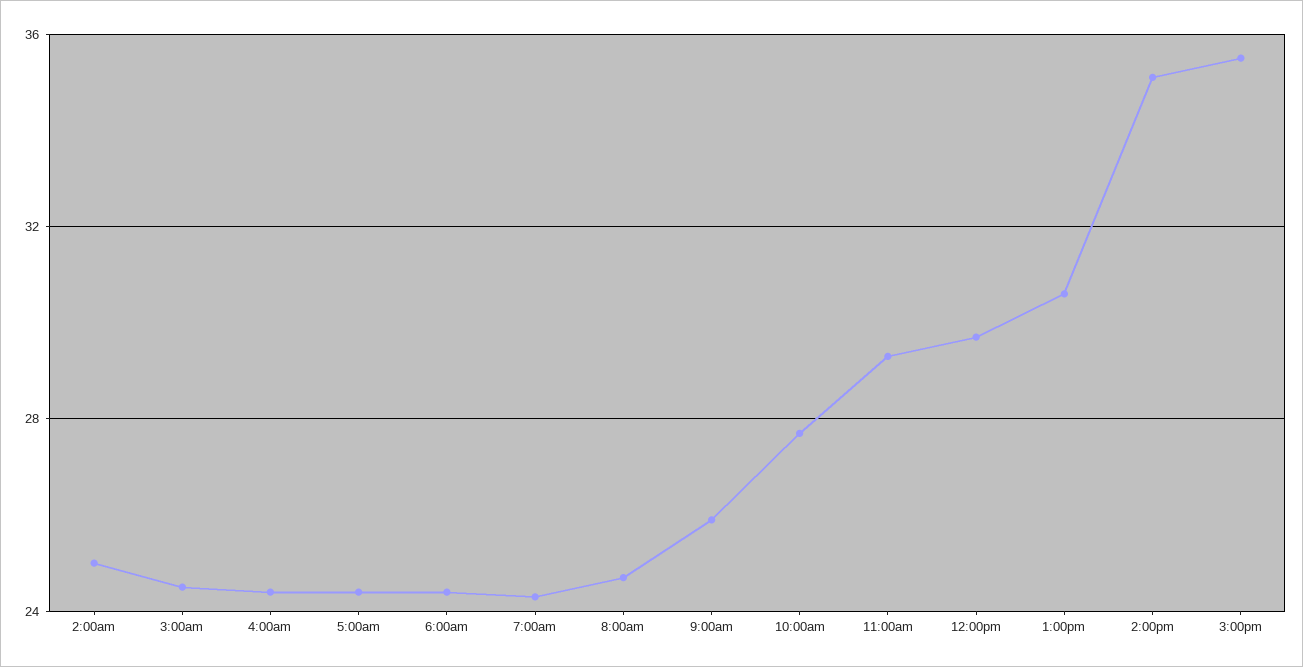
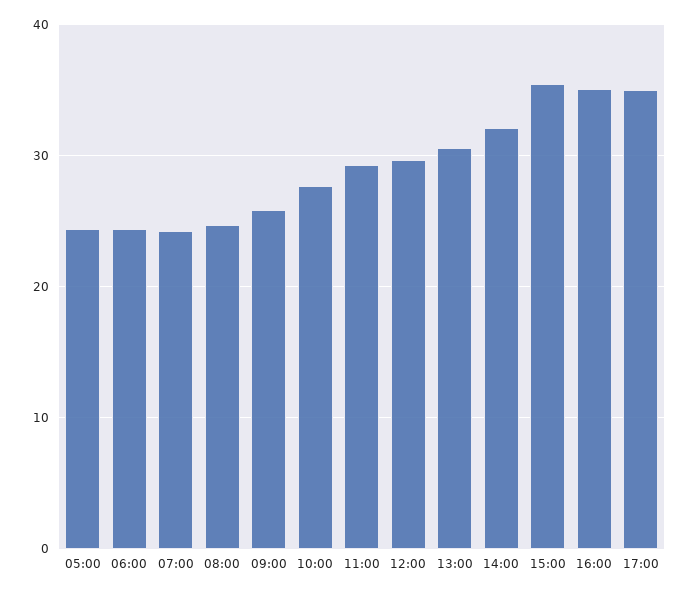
2:00am: 25 -> none
3:00am: 24.5 -> none
4:00am: 24.5 -> none
2:00pm: 35 -> 32
16:00: none -> 35
17:00: none -> 35

